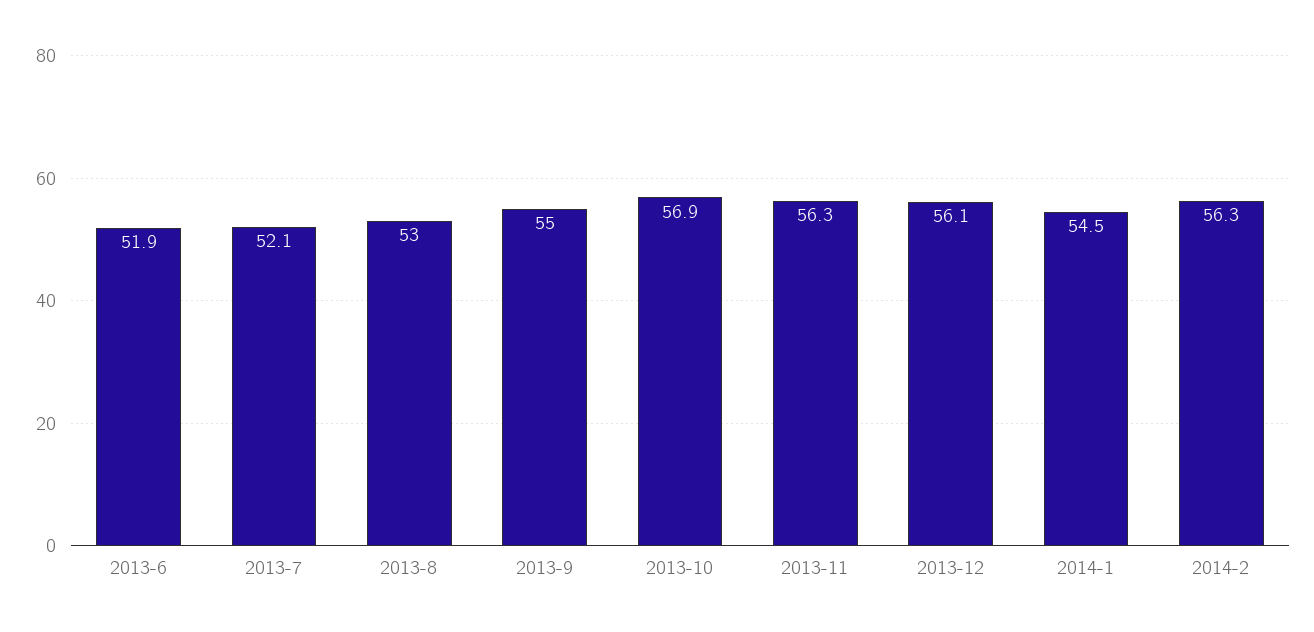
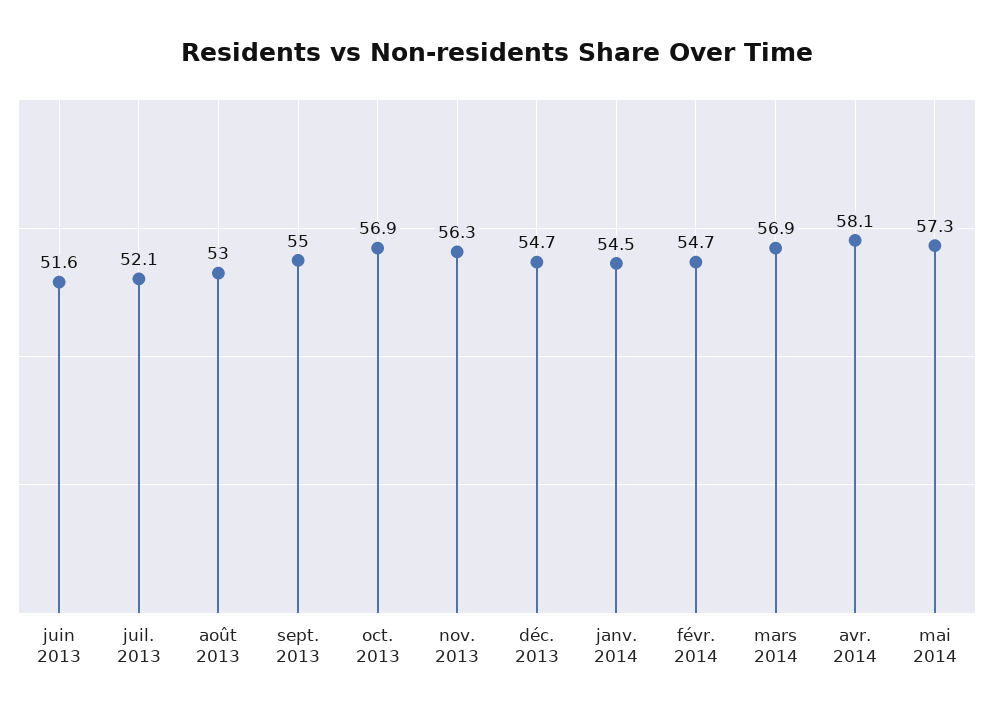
2013-6: 51.9 -> 51.6
2013-12: 56.1 -> 54.7
2014-2: 56.3 -> 54.7
mars 2014: none -> 56.9
avr. 2014: none -> 58.1
mai 2014: none -> 57.3

